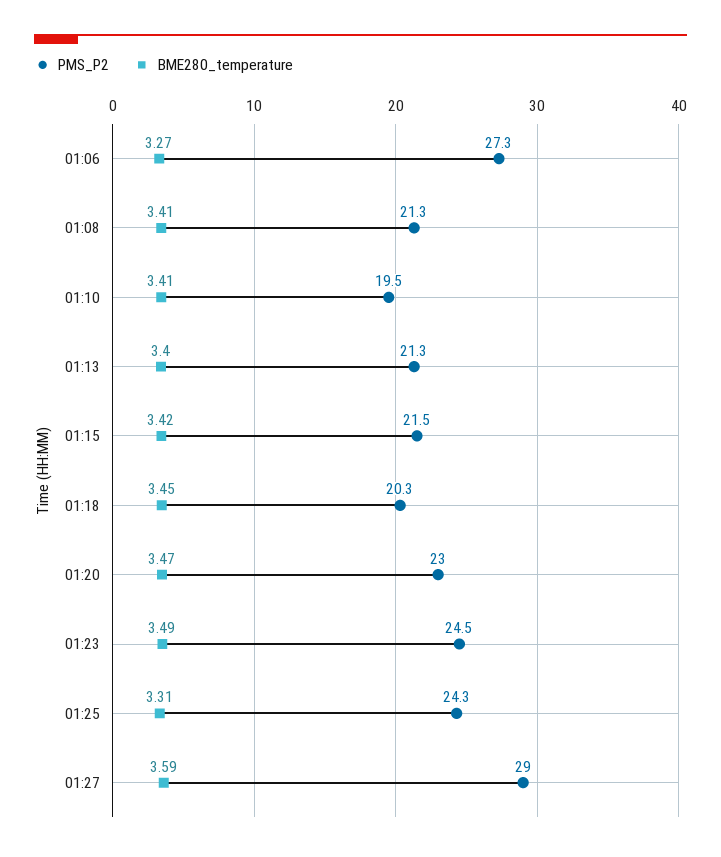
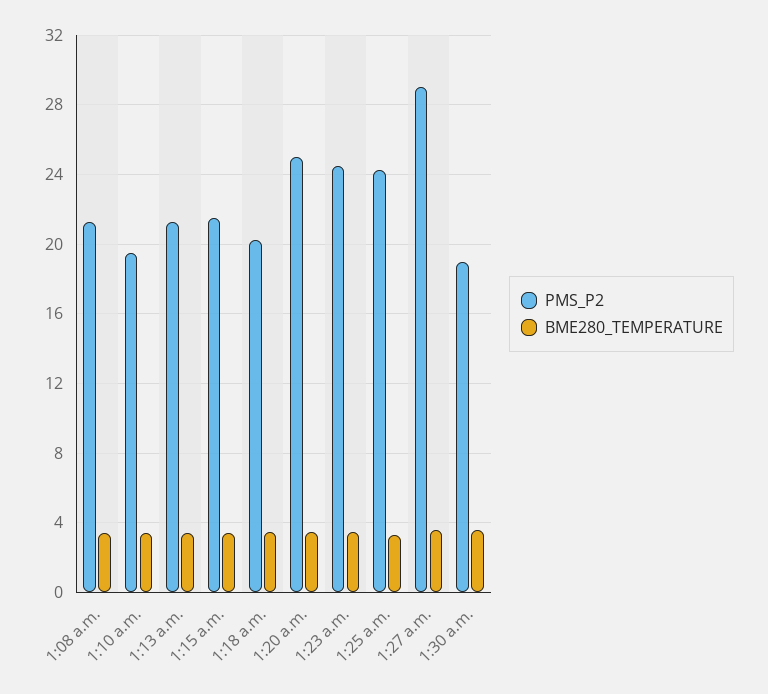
PMS_P2, 01:06: 27.3 -> none
BME280_temperature, 01:06: 3.27 -> none
PMS_P2, 01:20: 23 -> 25
PMS_P2, 1:30 a.m.: none -> 19
BME280_temperature, 1:30 a.m.: none -> 3.5

